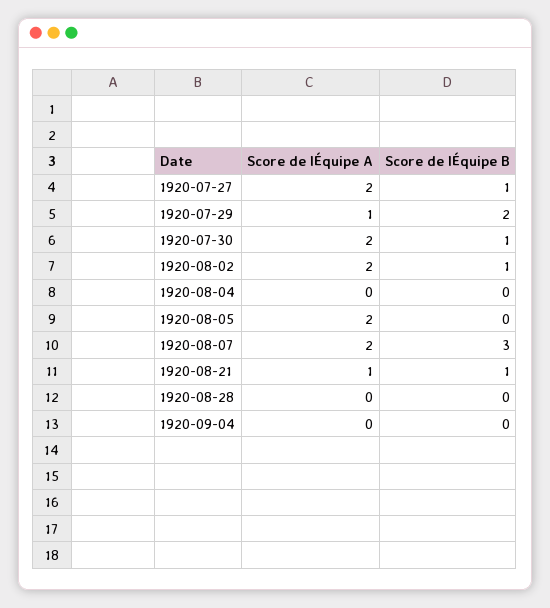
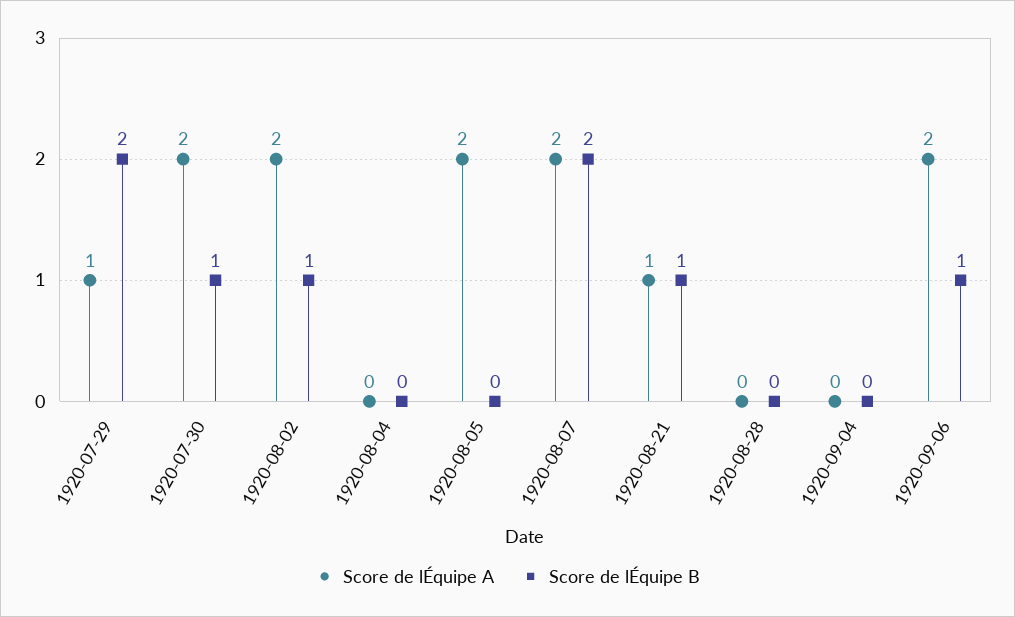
Score de lÉquipe A, 1920-07-27: 2 -> none
Score de lÉquipe B, 1920-07-27: 1 -> none
Score de lÉquipe B, 1920-08-07: 3 -> 2
Score de lÉquipe A, 1920-09-06: none -> 2
Score de lÉquipe B, 1920-09-06: none -> 1

